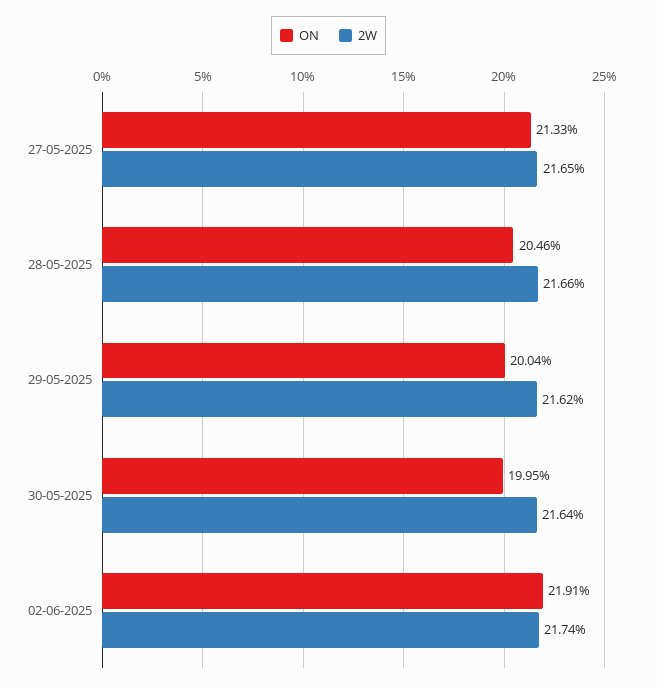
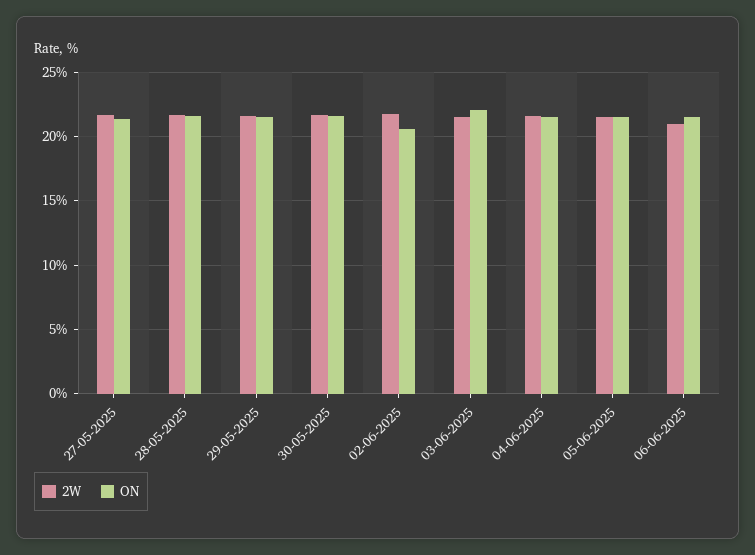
ON, 28-05-2025: 20.46 -> 21.5
ON, 29-05-2025: 20.04 -> 21.5
ON, 30-05-2025: 19.95 -> 21.5
ON, 02-06-2025: 21.91 -> 20.5
2W, 03-06-2025: none -> 21.5
ON, 03-06-2025: none -> 22
2W, 04-06-2025: none -> 21.5
ON, 04-06-2025: none -> 21.5
2W, 05-06-2025: none -> 21.5
ON, 05-06-2025: none -> 21.5
2W, 06-06-2025: none -> 21
ON, 06-06-2025: none -> 21.5

